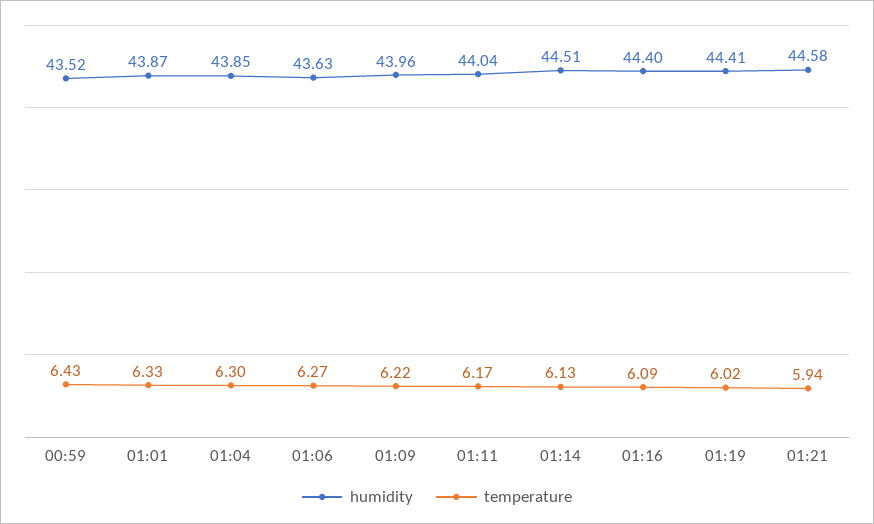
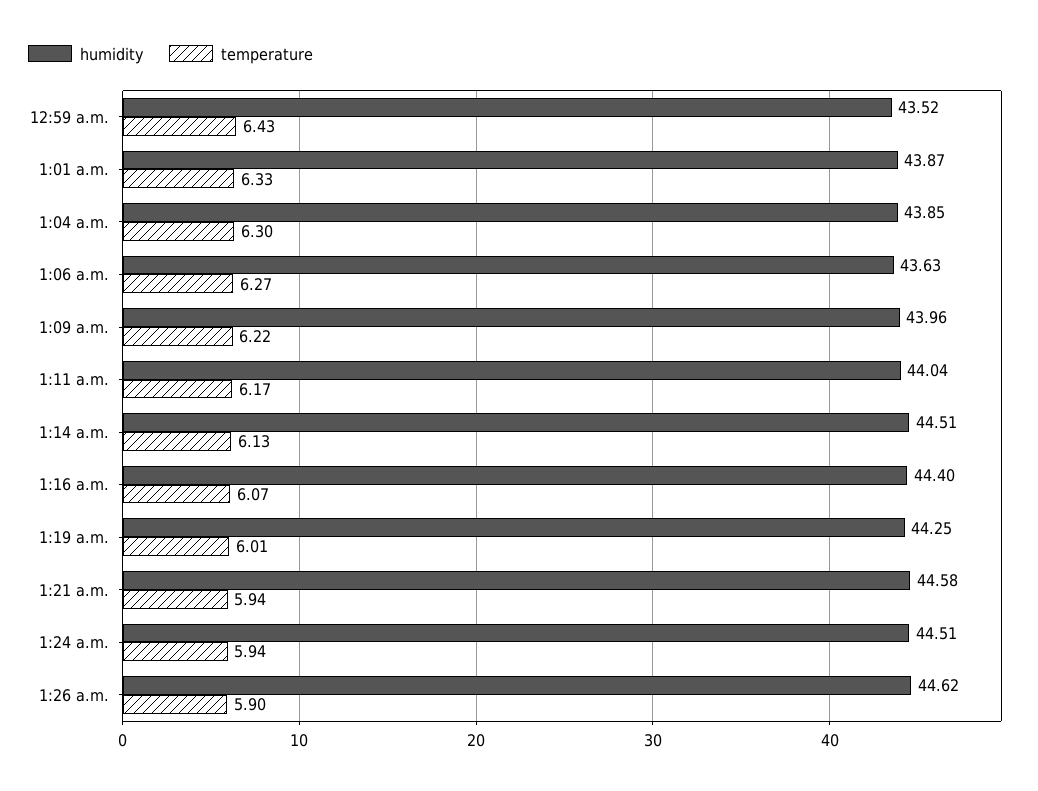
temperature, 01:16: 6.09 -> 6.07
humidity, 01:19: 44.41 -> 44.25
temperature, 01:19: 6.02 -> 6.01
humidity, 1:24 a.m.: none -> 44.51
temperature, 1:24 a.m.: none -> 5.94
humidity, 1:26 a.m.: none -> 44.62
temperature, 1:26 a.m.: none -> 5.9

